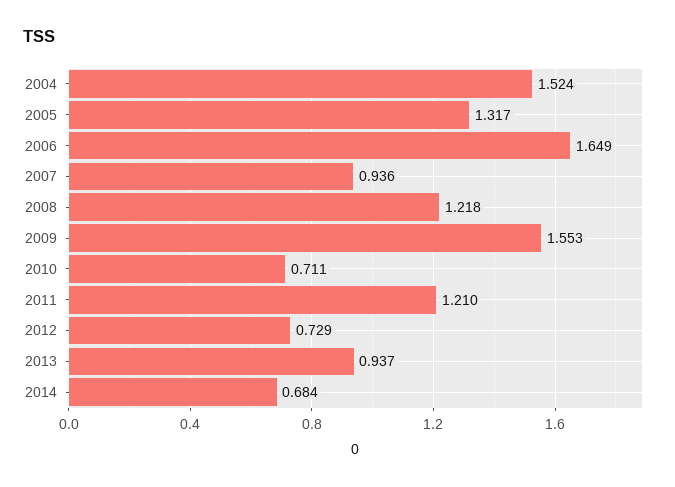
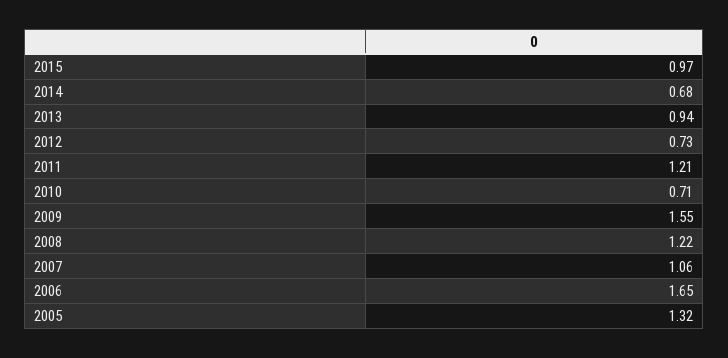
2004: 1.524 -> none
2007: 0.936 -> 1.06
2015: none -> 0.97

